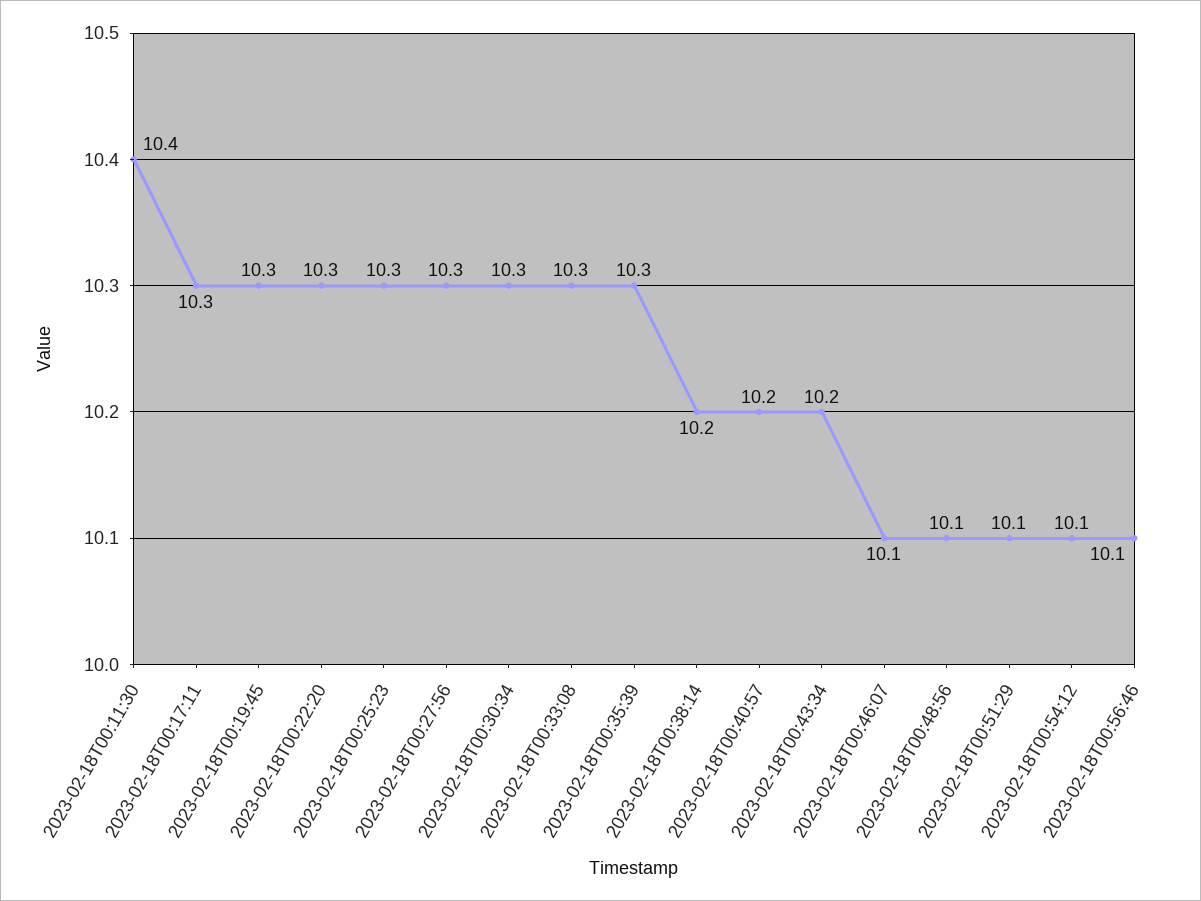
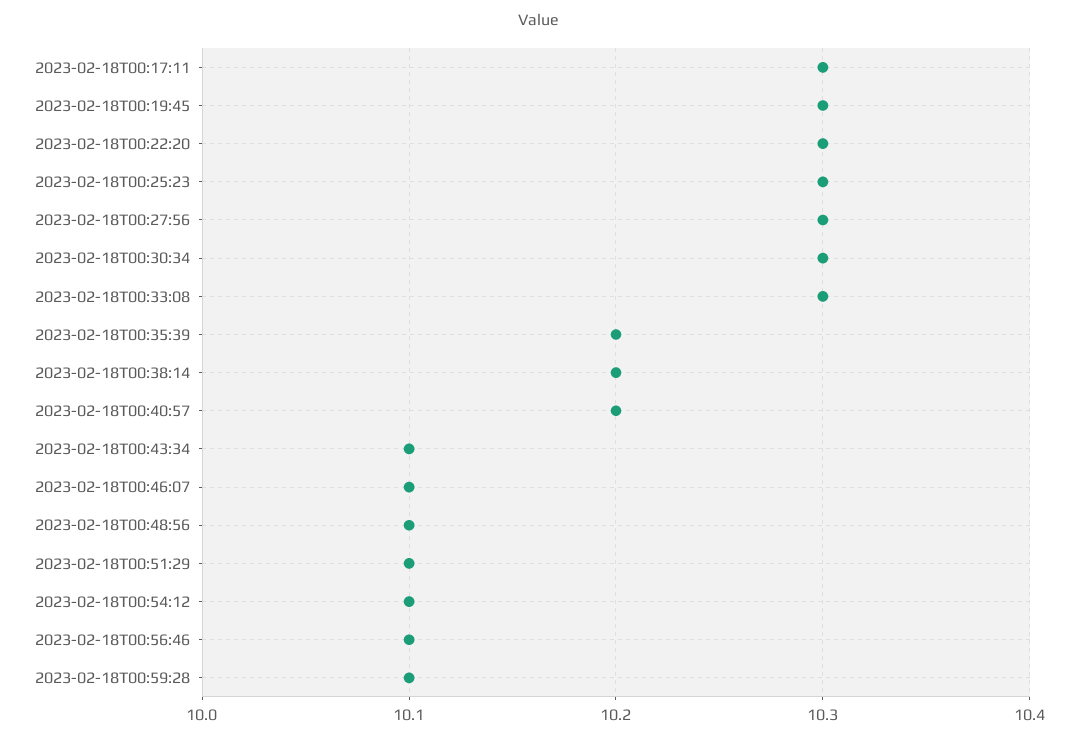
2023-02-18T00:11:30: 10.4 -> none
2023-02-18T00:35:39: 10.3 -> 10.2
2023-02-18T00:43:34: 10.2 -> 10.1
2023-02-18T00:59:28: none -> 10.1

